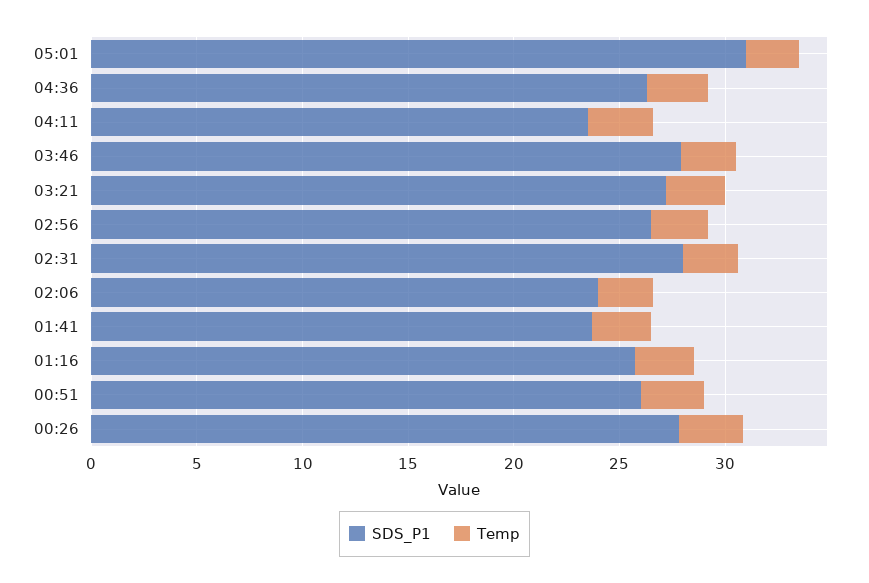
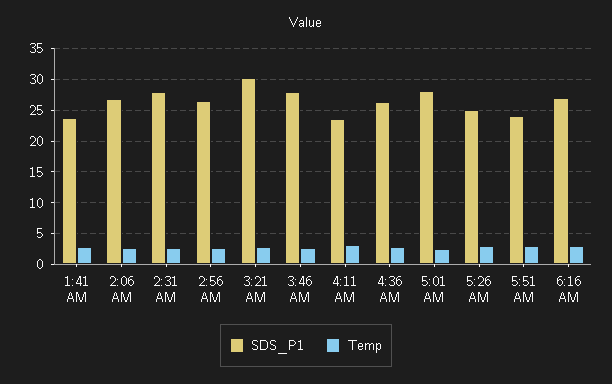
SDS_P1, 05:01: 31 -> 28
SDS_P1, 03:21: 27 -> 30
SDS_P1, 02:06: 24 -> 27
SDS_P1, 01:16: 26 -> none
Temp, 01:16: 3 -> none
SDS_P1, 00:51: 26 -> none
Temp, 00:51: 3 -> none
SDS_P1, 00:26: 28 -> none
Temp, 00:26: 3 -> none
SDS_P1, 5:26 AM: none -> 25
Temp, 5:26 AM: none -> 3
SDS_P1, 5:51 AM: none -> 24
Temp, 5:51 AM: none -> 3
SDS_P1, 6:16 AM: none -> 27
Temp, 6:16 AM: none -> 3

